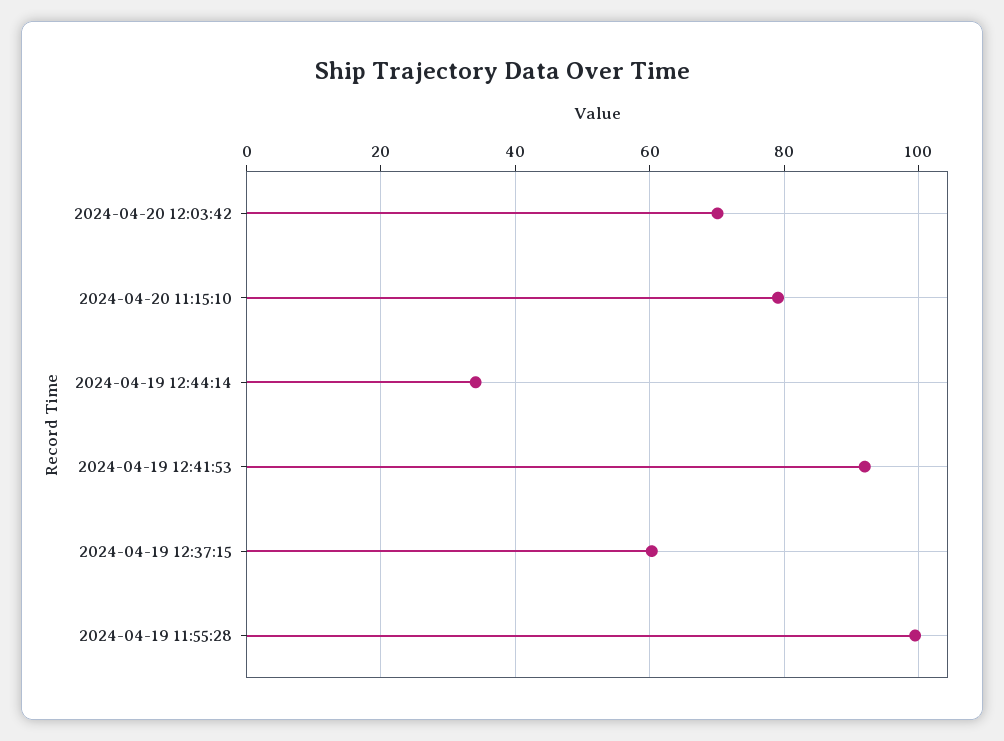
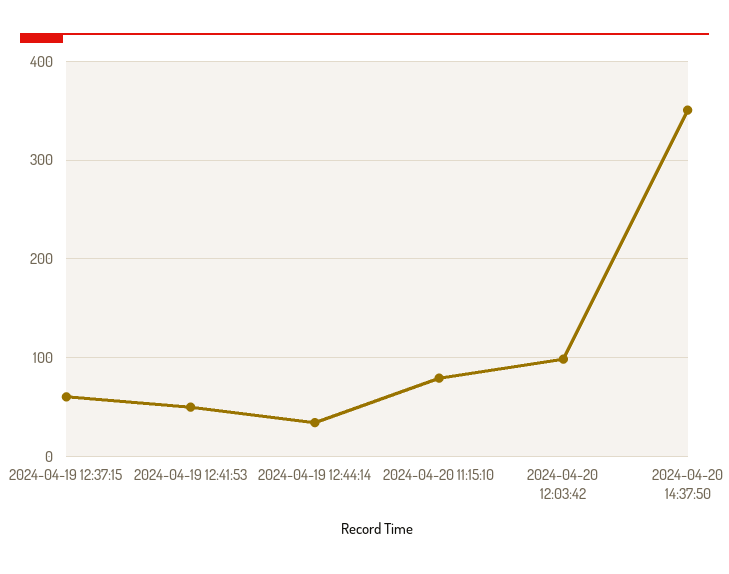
2024-04-20 12:03:42: 70 -> 100
2024-04-19 12:41:53: 92 -> 50
2024-04-19 11:55:28: 100 -> none
2024-04-20 14:37:50: none -> 350

